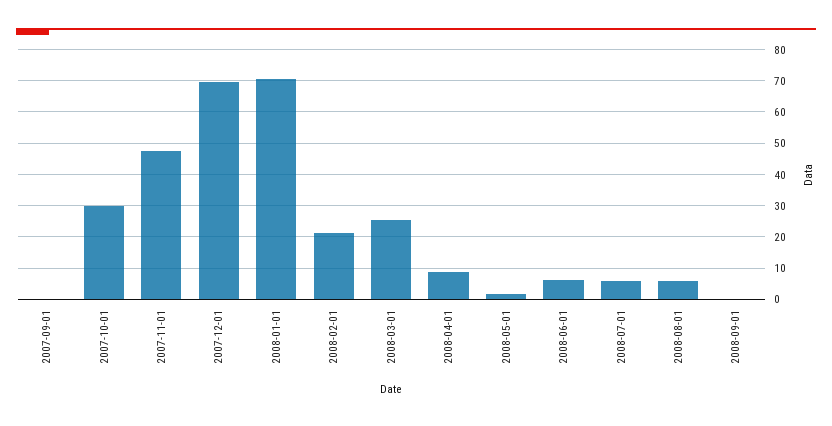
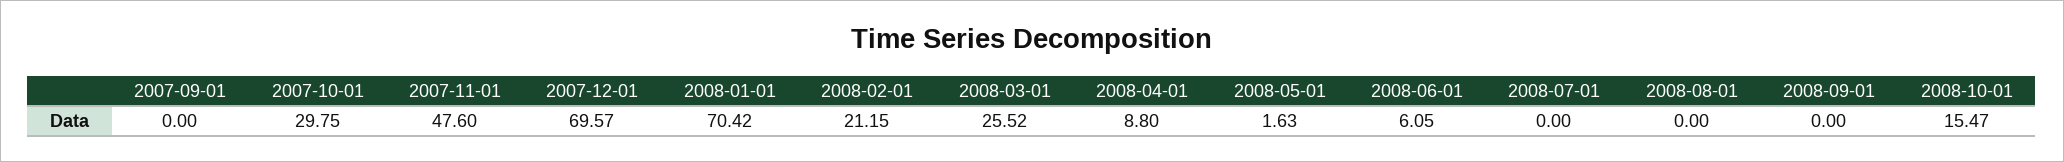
2008-07-01: 6 -> 0
2008-08-01: 6 -> 0
2008-10-01: none -> 15.47

